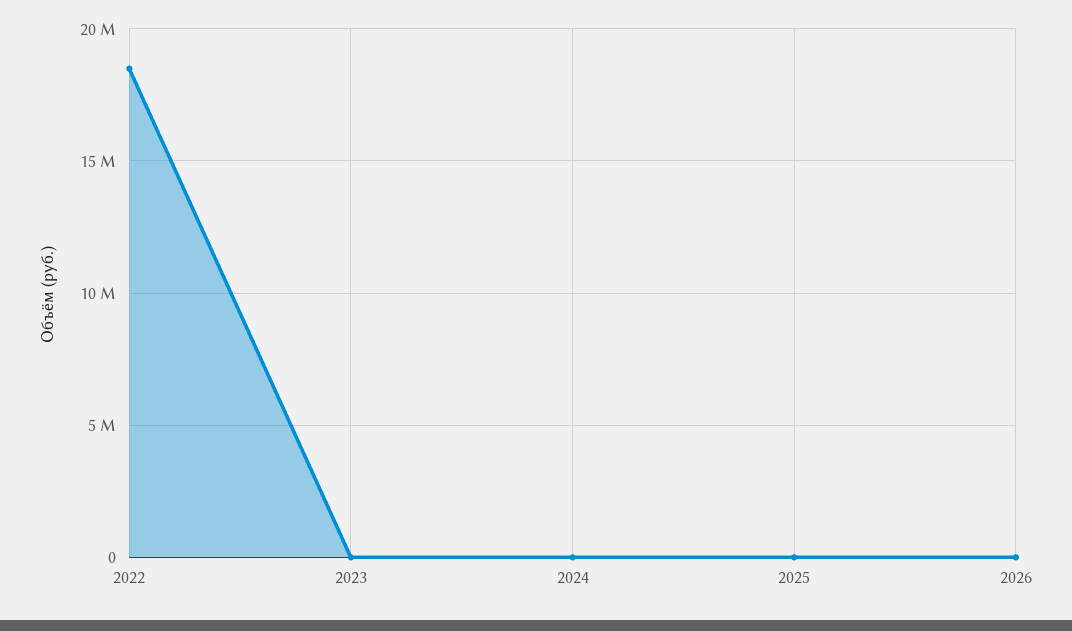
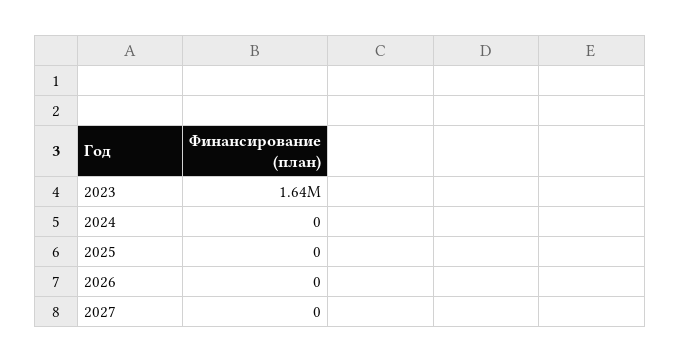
2022: 18500000 -> none
2023: 0 -> 1640000
2027: none -> 0

